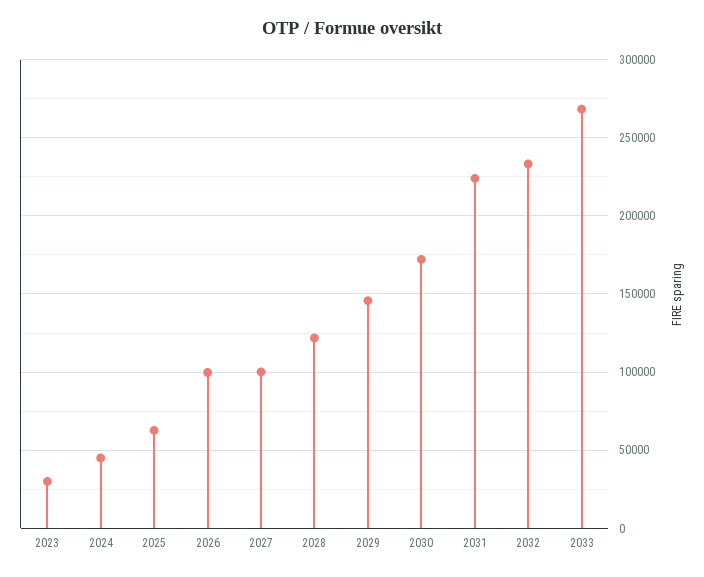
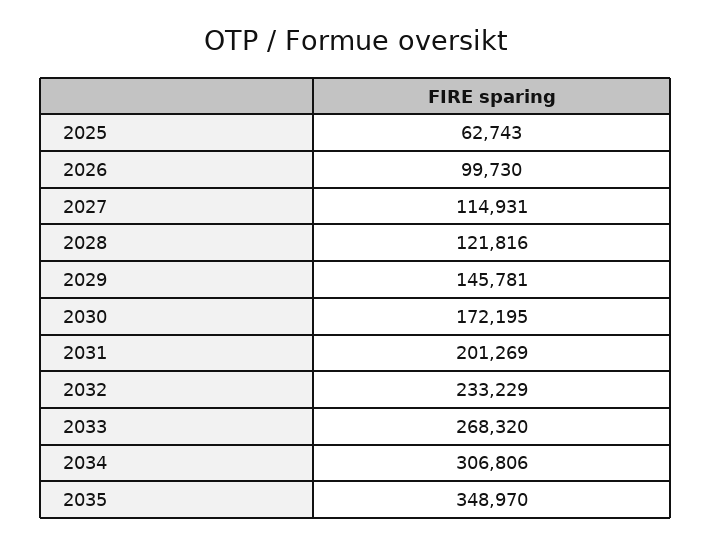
2023: 30000 -> none
2024: 45000 -> none
2027: 100000 -> 114931
2031: 225000 -> 201269
2034: none -> 306806
2035: none -> 348970

